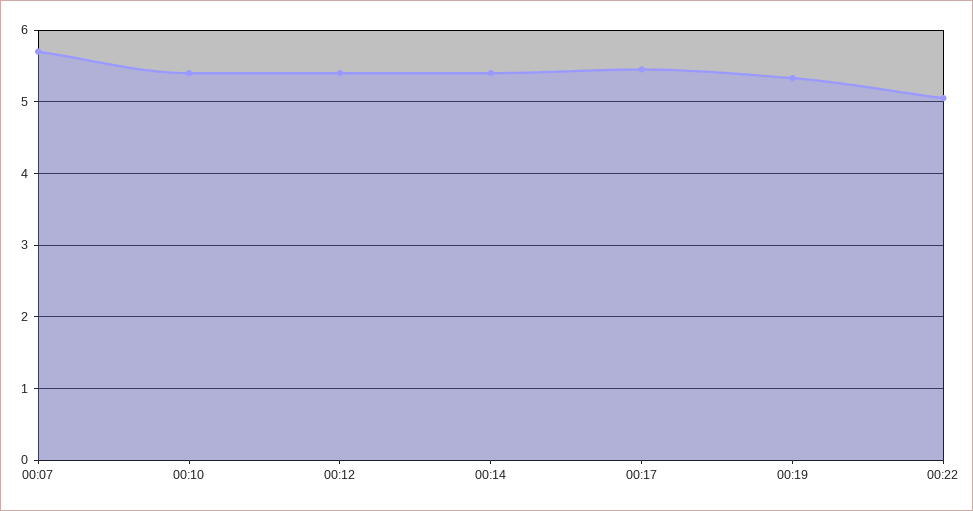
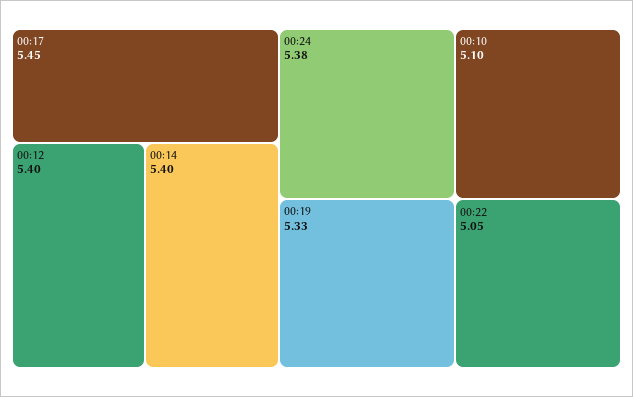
00:07: 5.7 -> none
00:10: 5.4 -> 5.1
00:24: none -> 5.38

